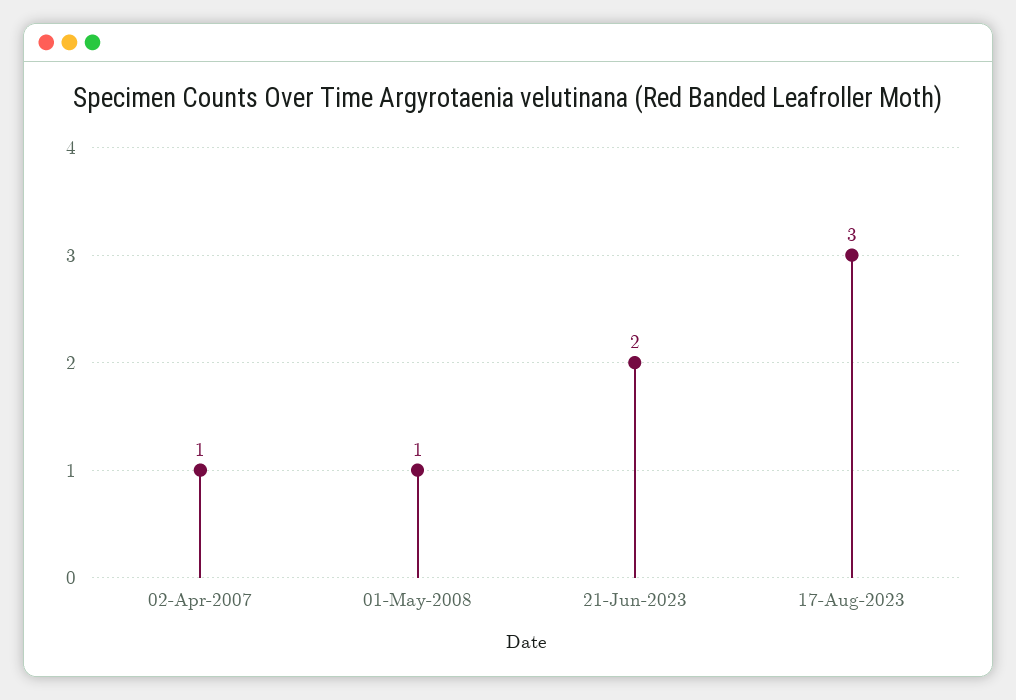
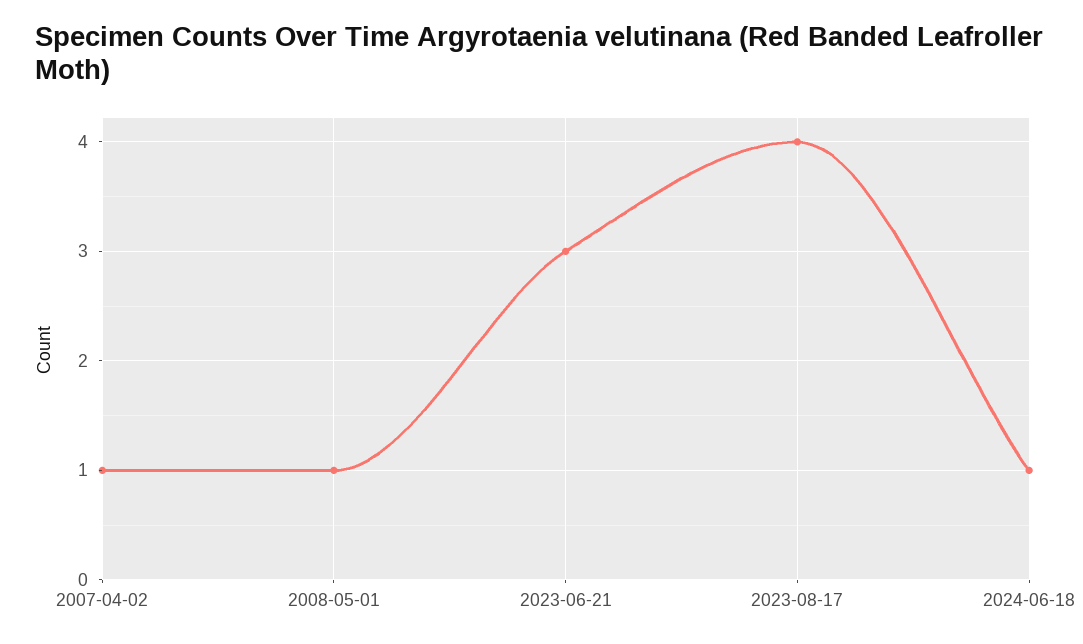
21-Jun-2023: 2 -> 3
17-Aug-2023: 3 -> 4
2024-06-18: none -> 1

